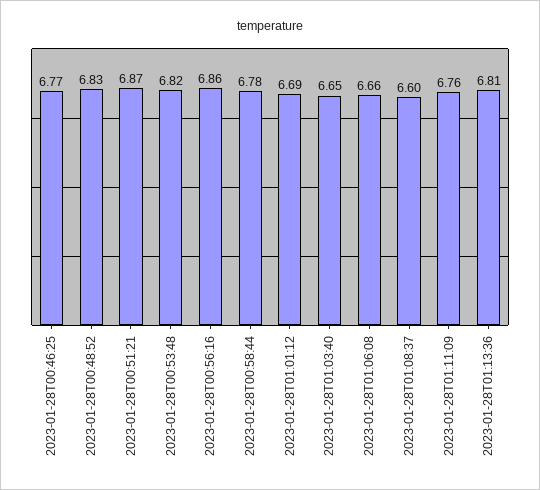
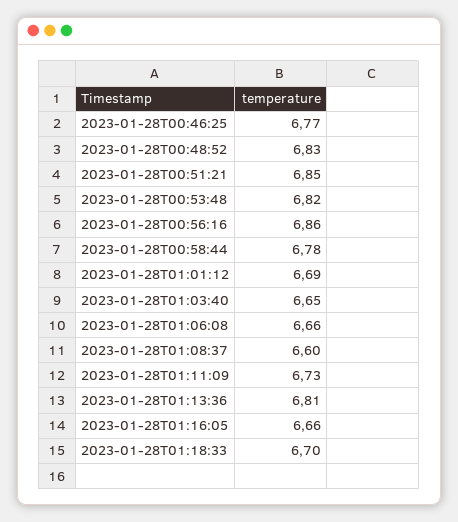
2023-01-28T00:51:21: 6.87 -> 6.85
2023-01-28T01:11:09: 6.76 -> 6.73
2023-01-28T01:16:05: none -> 6.66
2023-01-28T01:18:33: none -> 6.7

